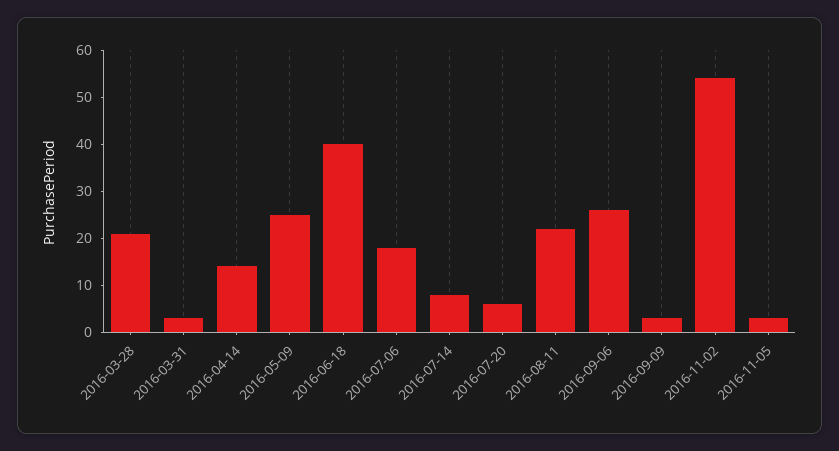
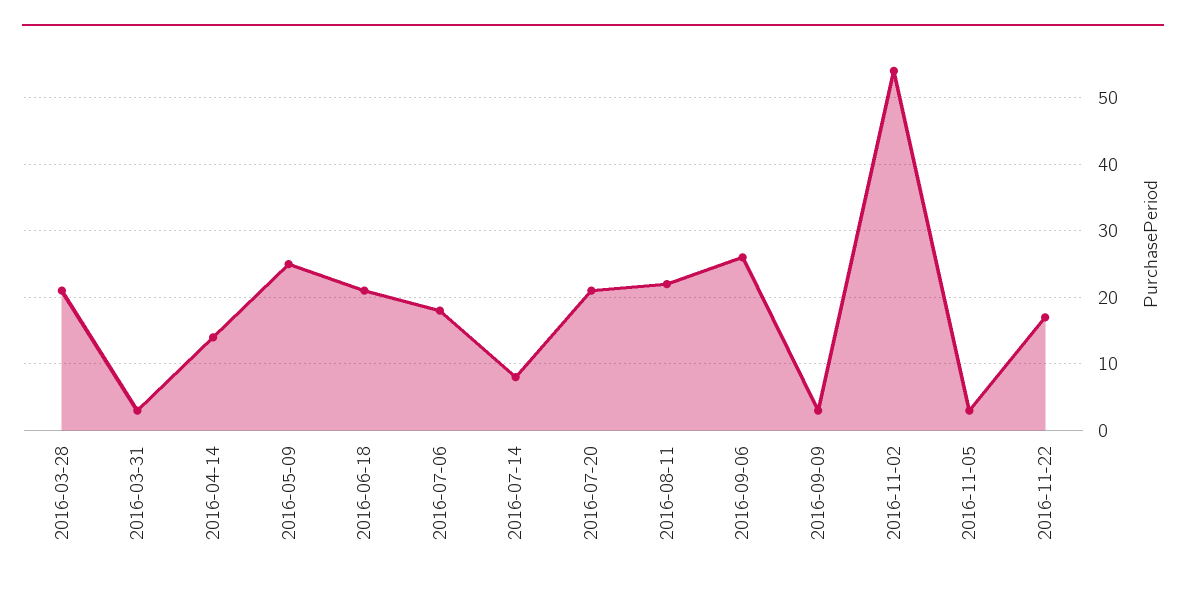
2016-06-18: 40 -> 21
2016-07-20: 5 -> 21
2016-11-22: none -> 17

